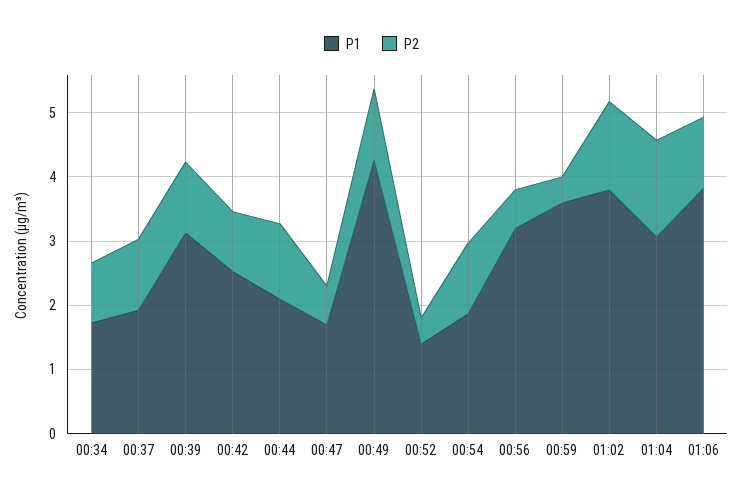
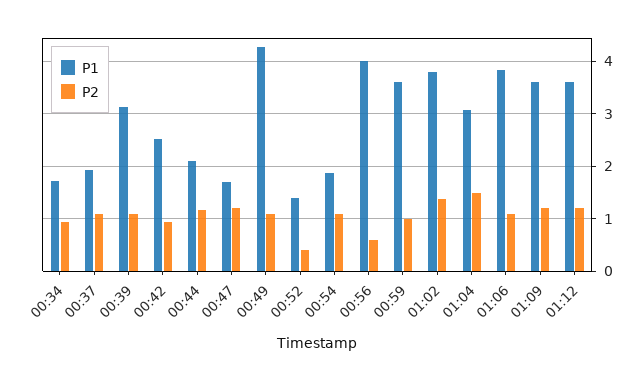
P2, 00:47: 0.6 -> 1.2
P1, 00:56: 3.2 -> 4
P2, 00:59: 0.4 -> 1
P1, 01:09: none -> 3.6
P2, 01:09: none -> 1.2
P1, 01:12: none -> 3.6
P2, 01:12: none -> 1.2

